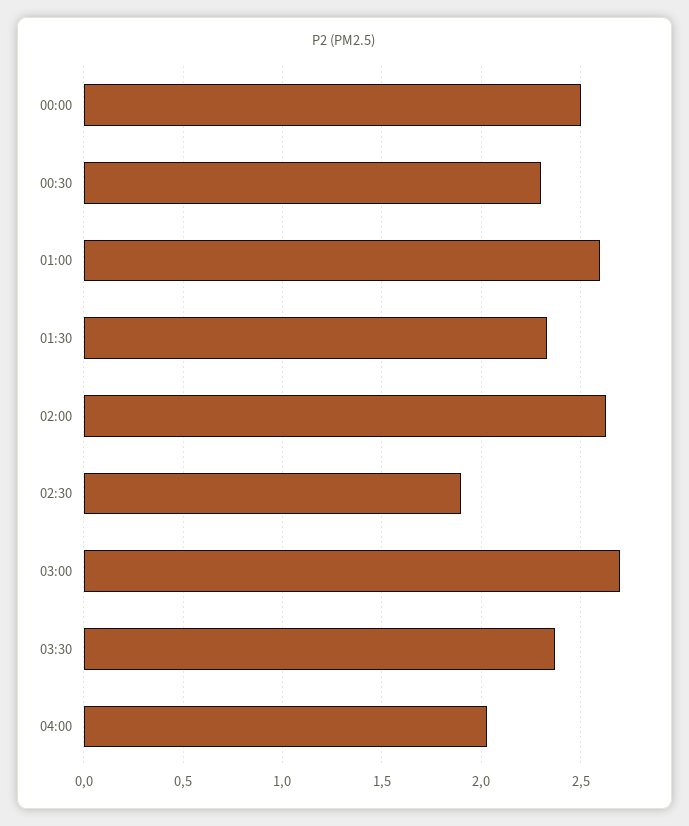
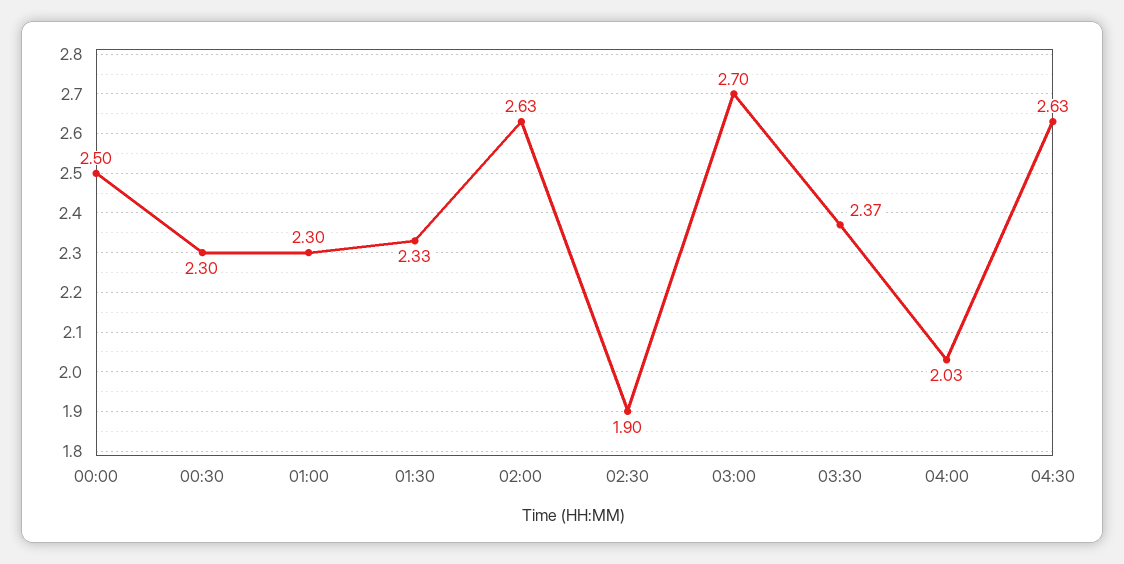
01:00: 2.6 -> 2.3
04:30: none -> 2.63

